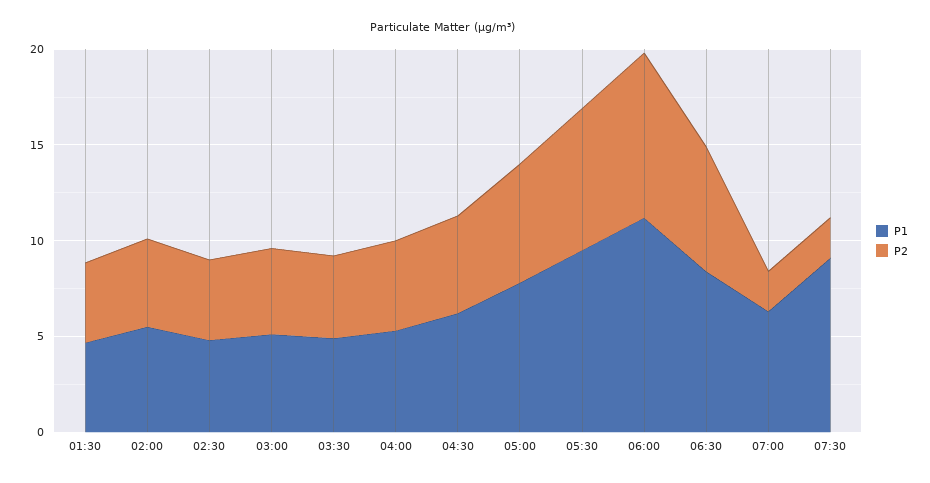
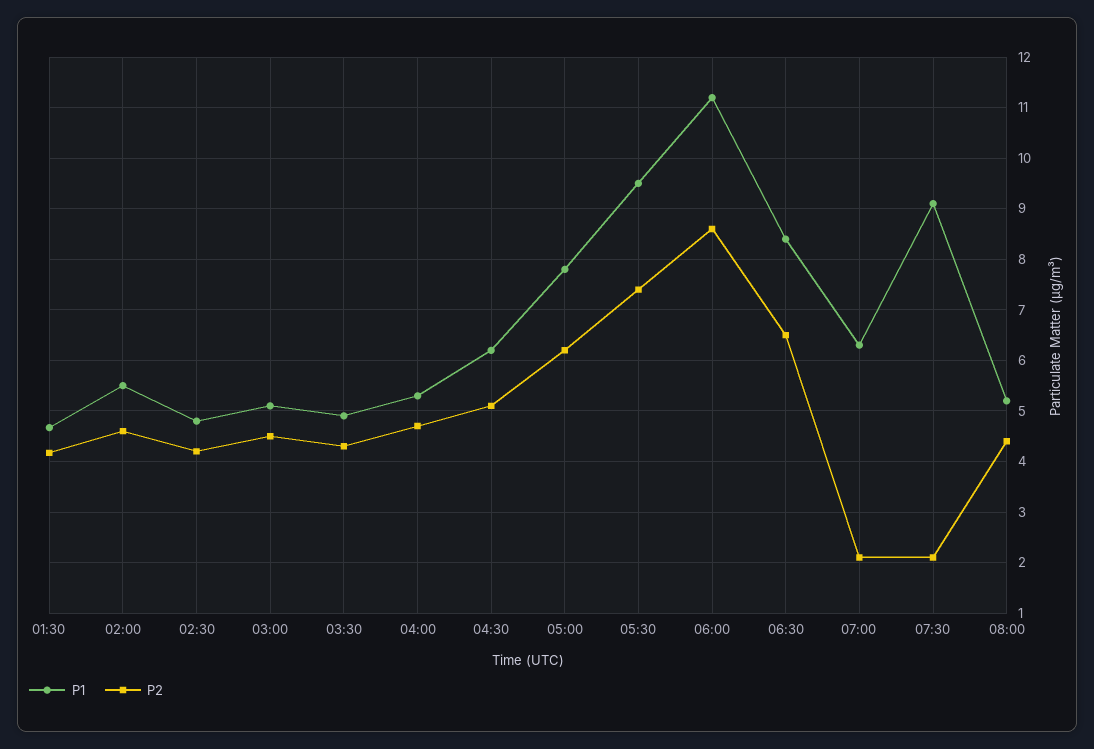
P1, 08:00: none -> 5.2
P2, 08:00: none -> 4.4

